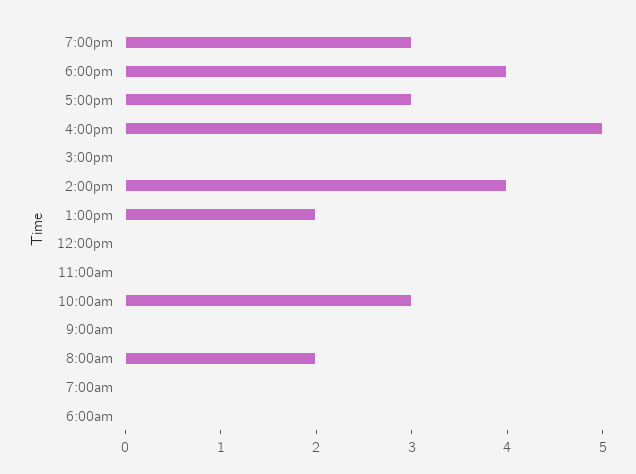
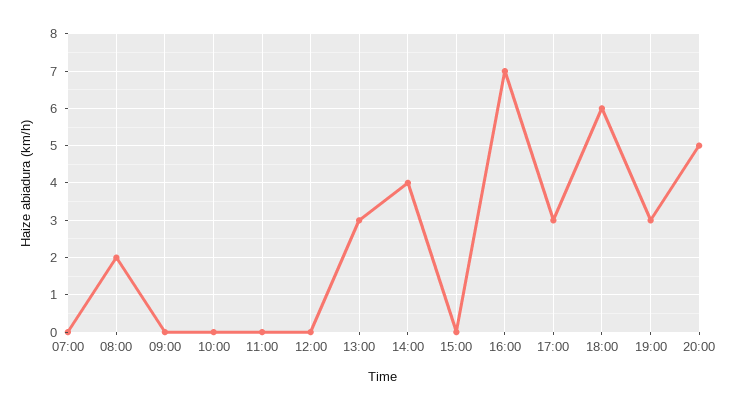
6:00pm: 4 -> 6
4:00pm: 5 -> 7
1:00pm: 2 -> 3
10:00am: 3 -> 0
6:00am: 0 -> none
20:00: none -> 5

